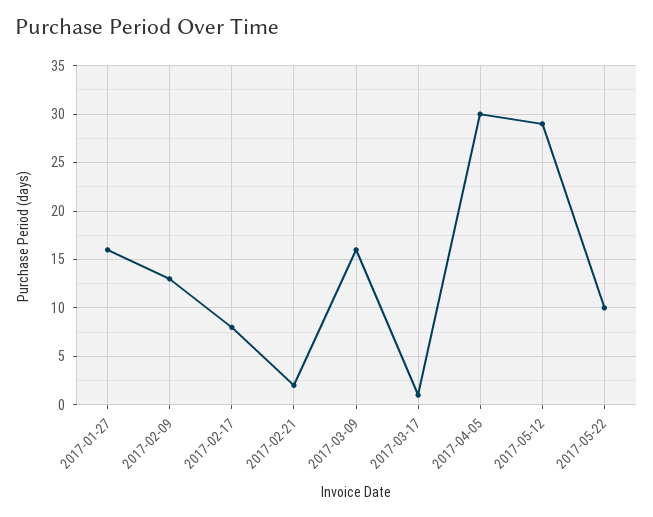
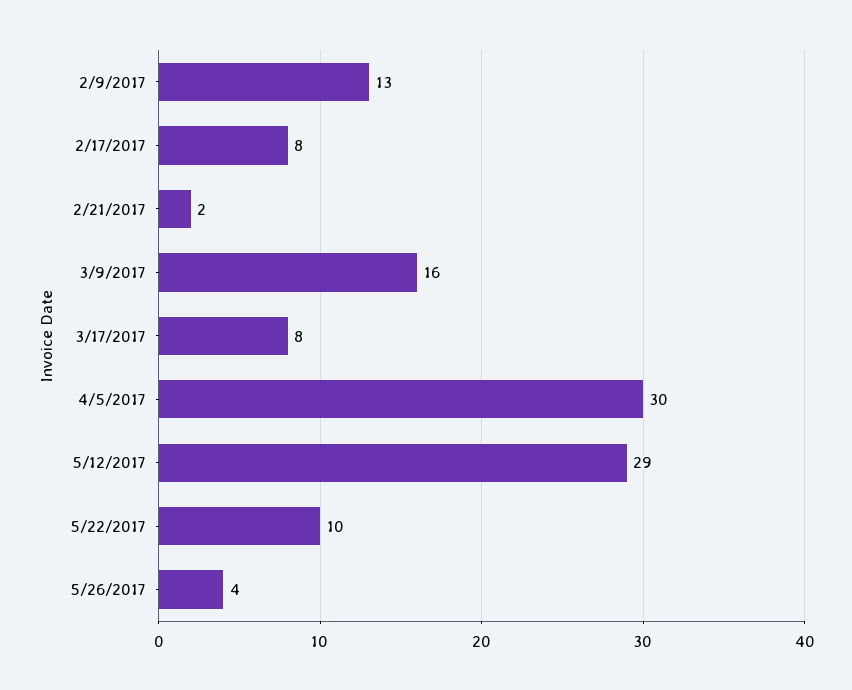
2017-01-27: 16 -> none
2017-03-17: 1 -> 8
5/26/2017: none -> 4

